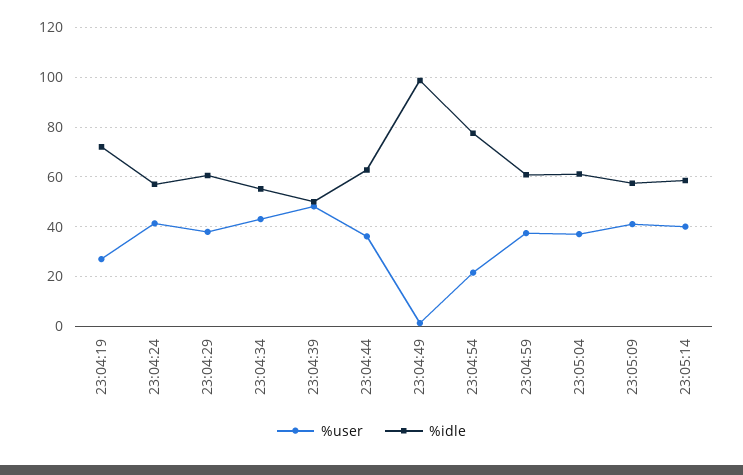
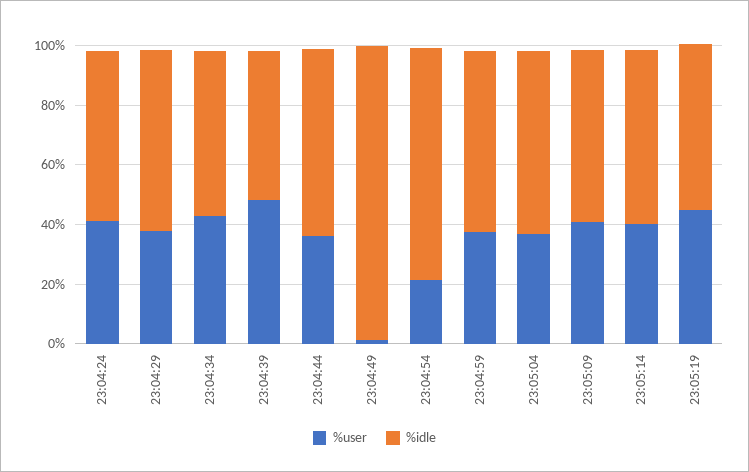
%user, 23:04:19: 27.5 -> none
%idle, 23:04:19: 72.5 -> none
%user, 23:05:19: none -> 45
%idle, 23:05:19: none -> 55

